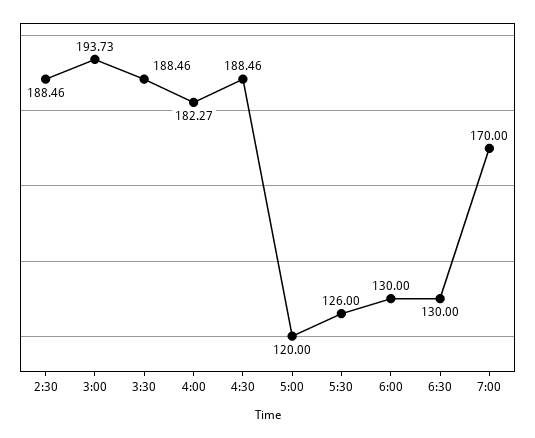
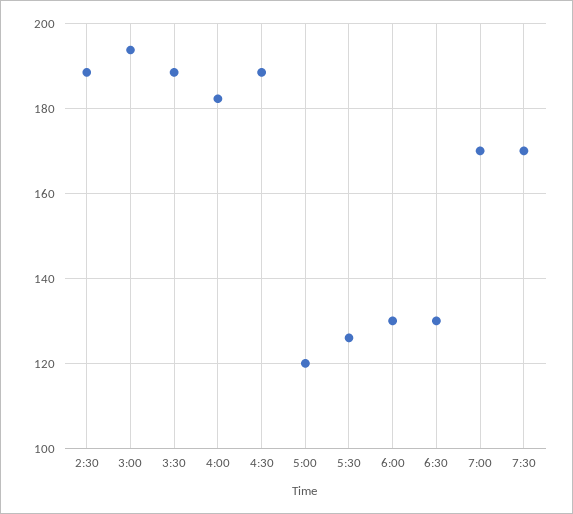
7:30: none -> 170

